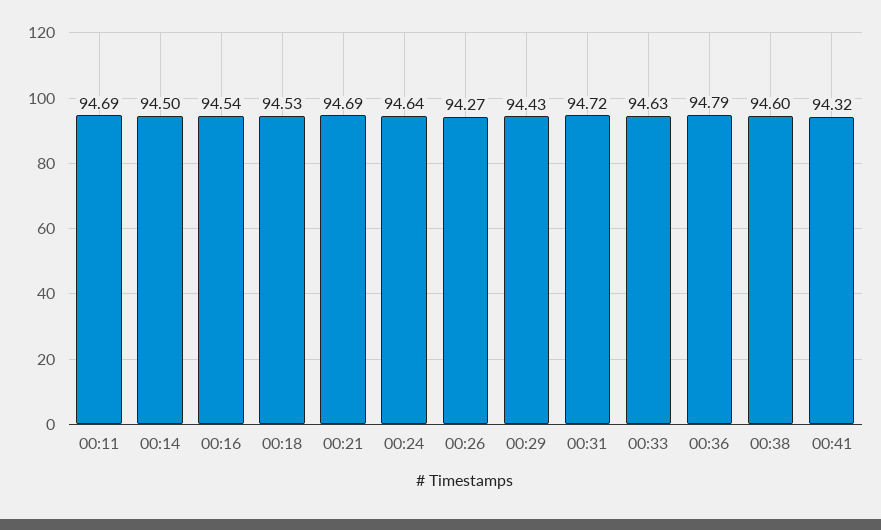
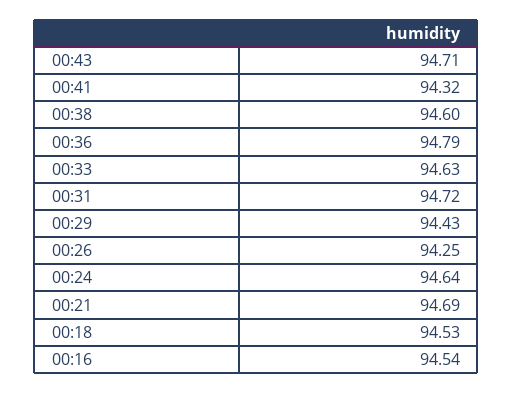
00:11: 94.69 -> none
00:14: 94.5 -> none
00:26: 94.27 -> 94.25
00:43: none -> 94.71

